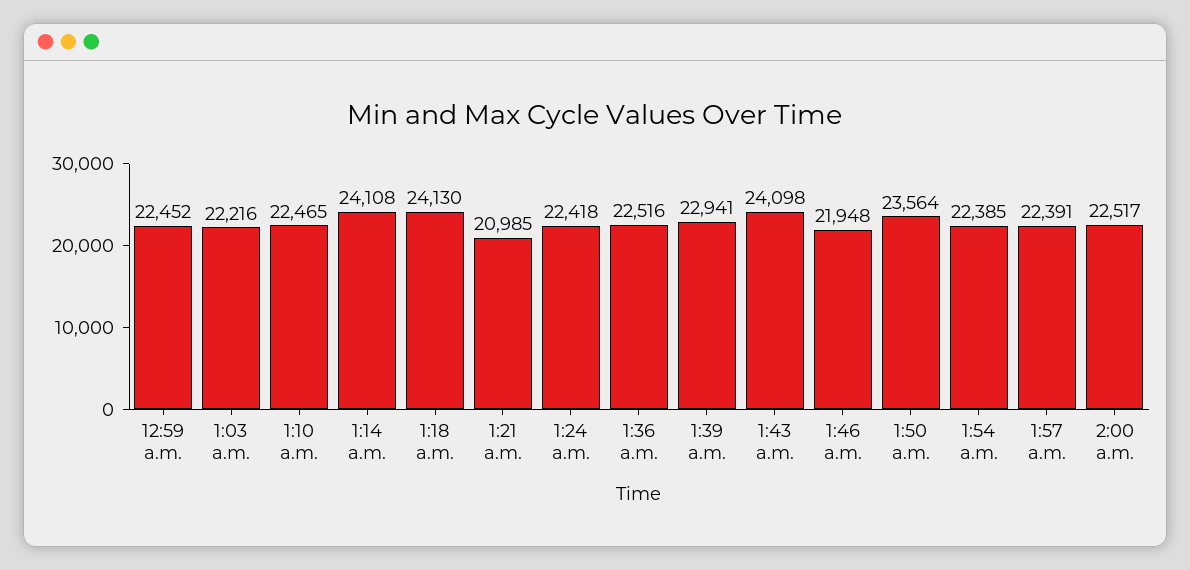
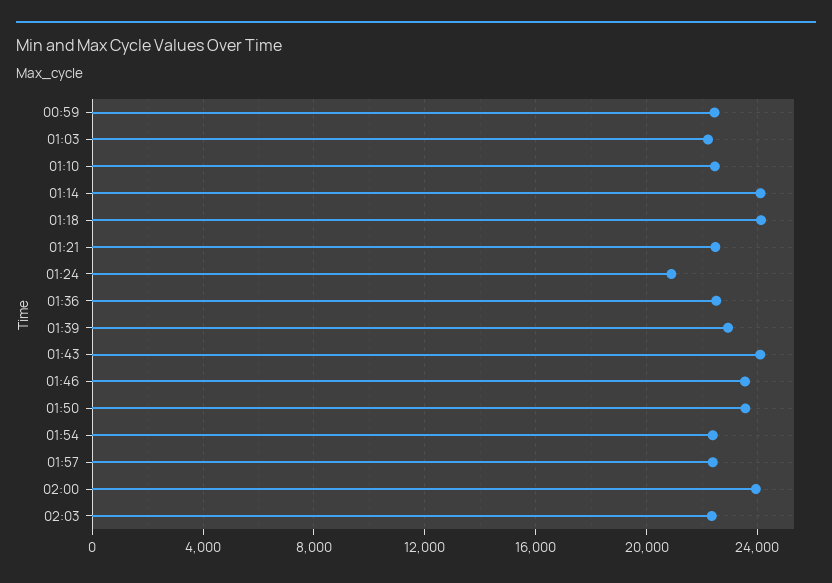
1:21 a.m.: 20985 -> 22500
1:24 a.m.: 22418 -> 21000
1:46 a.m.: 21948 -> 23500
2:00 a.m.: 22517 -> 24000
02:03: none -> 22500

